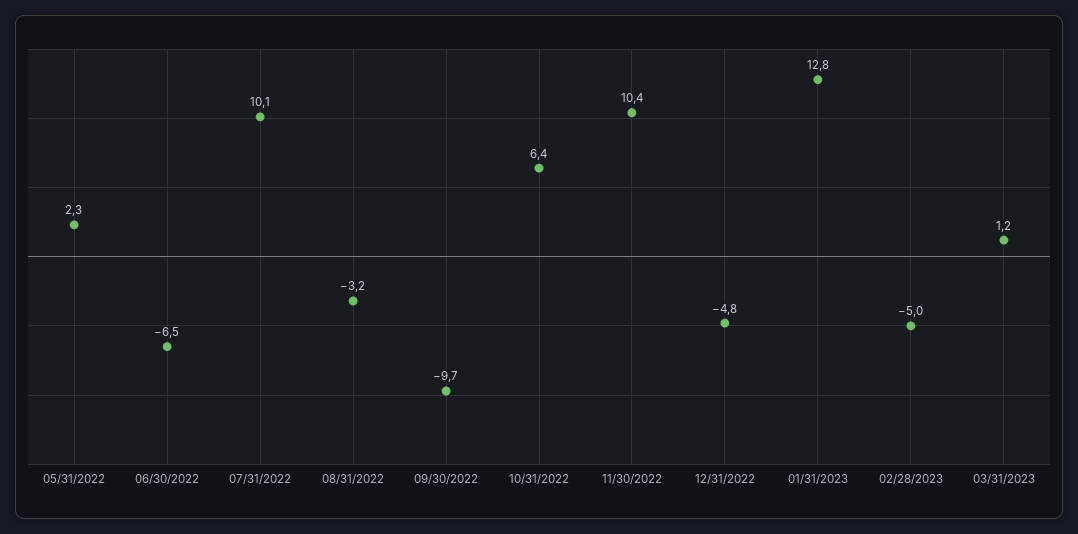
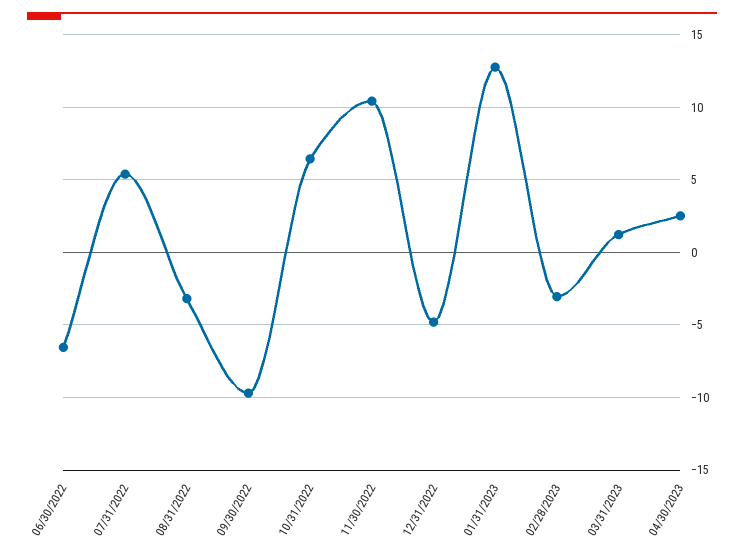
05/31/2022: 2.3 -> none
07/31/2022: 10.1 -> 5.5
02/28/2023: -5 -> -3
04/30/2023: none -> 2.5

